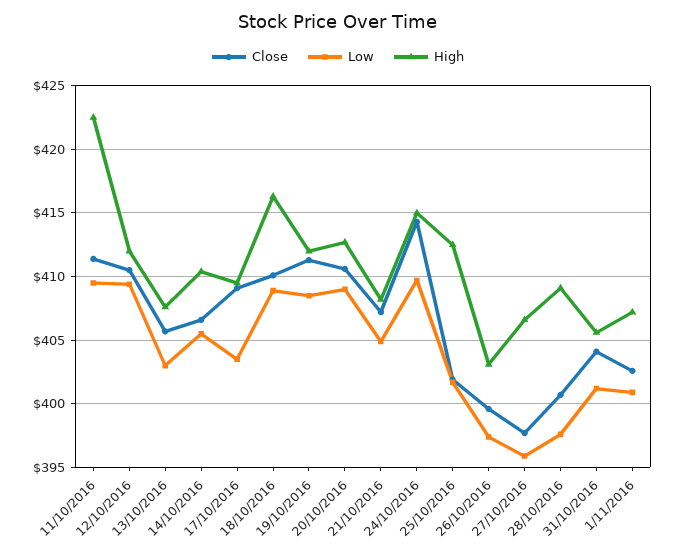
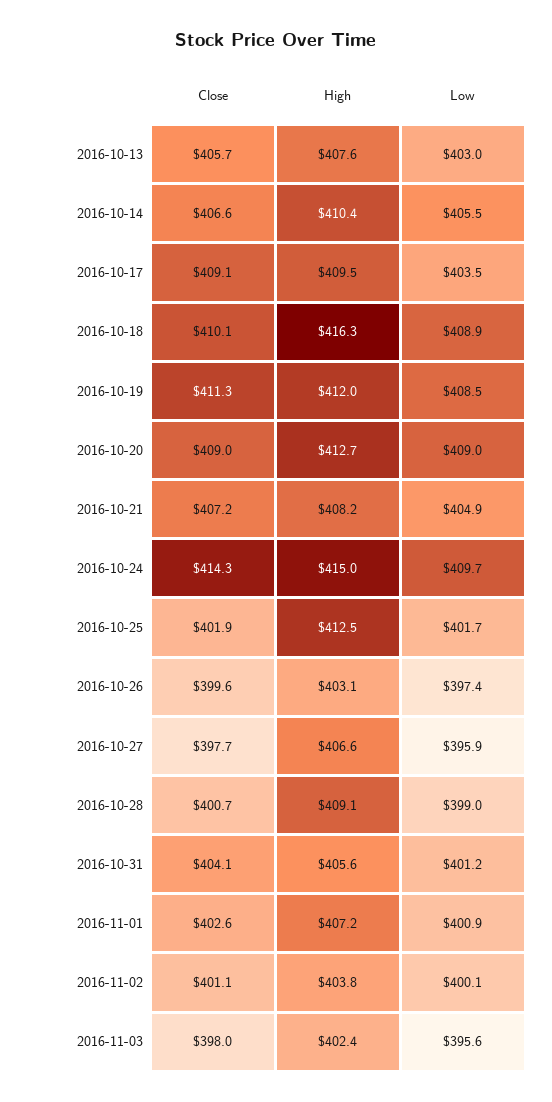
Close, 11/10/2016: 411.5 -> none
Low, 11/10/2016: 409.5 -> none
High, 11/10/2016: 422.5 -> none
Close, 12/10/2016: 410.5 -> none
Low, 12/10/2016: 409.5 -> none
High, 12/10/2016: 412 -> none
Close, 20/10/2016: 410.5 -> 409
Low, 28/10/2016: 397.5 -> 399
Close, 2016-11-02: none -> 401.1
High, 2016-11-02: none -> 403.8
Low, 2016-11-02: none -> 400.1
Close, 2016-11-03: none -> 398
High, 2016-11-03: none -> 402.4
Low, 2016-11-03: none -> 395.6

